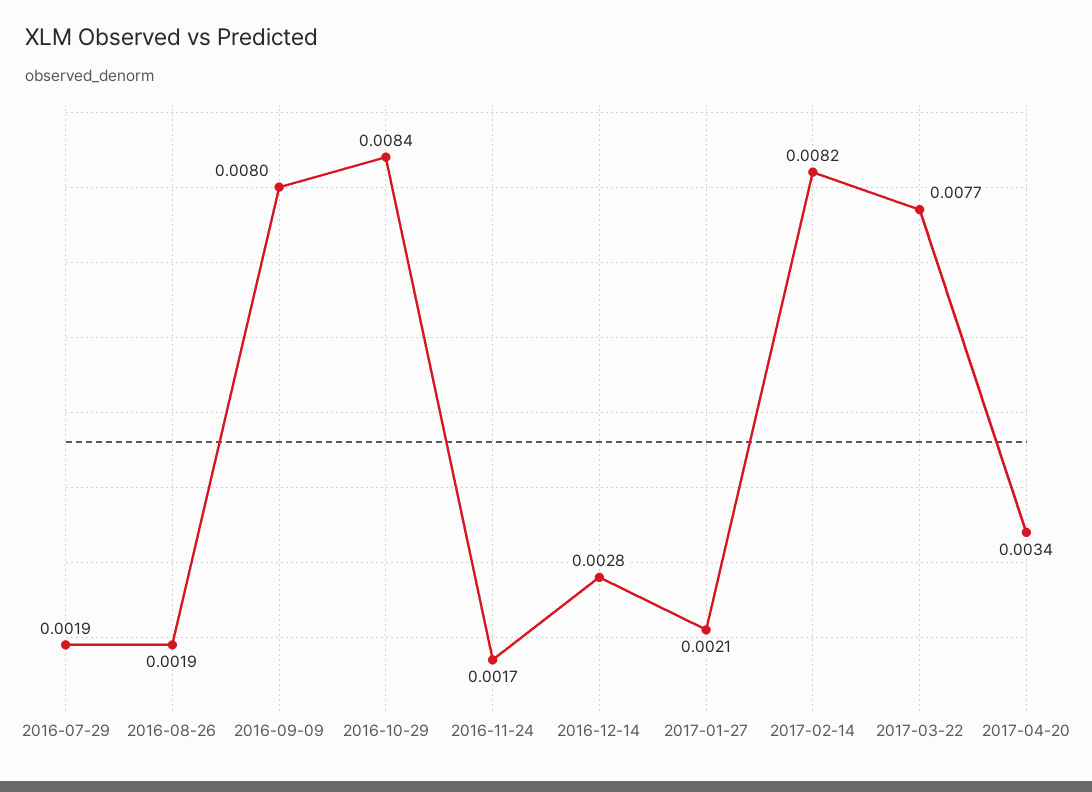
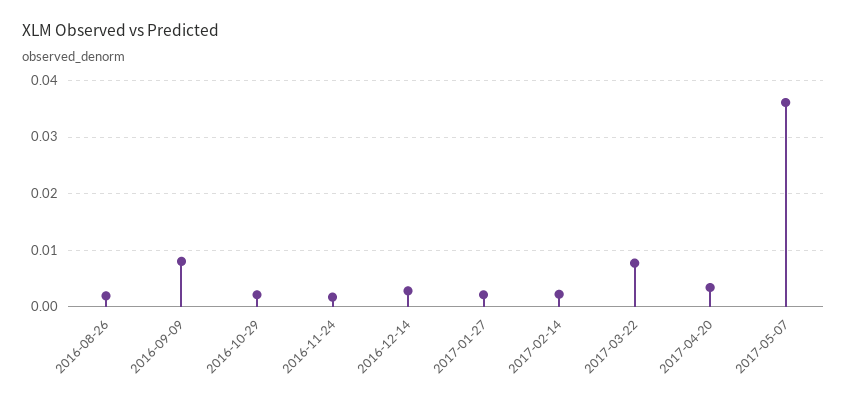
2016-07-29: 0.0019 -> none
2016-10-29: 0.0084 -> 0.002
2017-02-14: 0.0082 -> 0.002
2017-05-07: none -> 0.036

